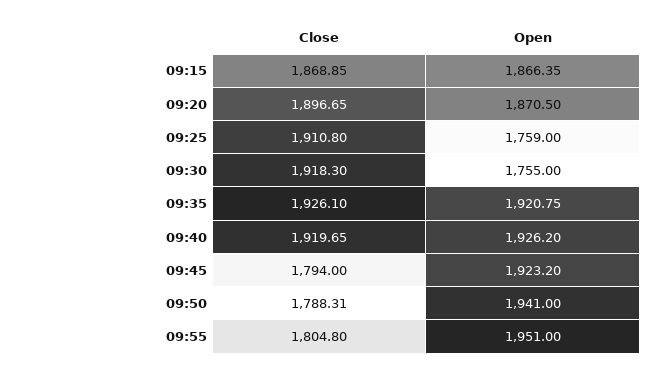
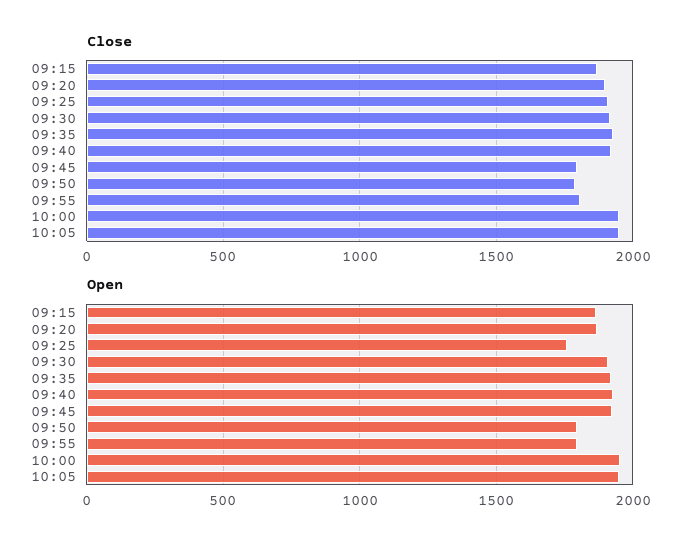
Open, 09:30: 1755 -> 1900
Open, 09:50: 1941 -> 1800
Open, 09:55: 1951 -> 1800
Close, 10:00: none -> 1950
Close, 10:05: none -> 1950
Open, 10:00: none -> 1950
Open, 10:05: none -> 1950

